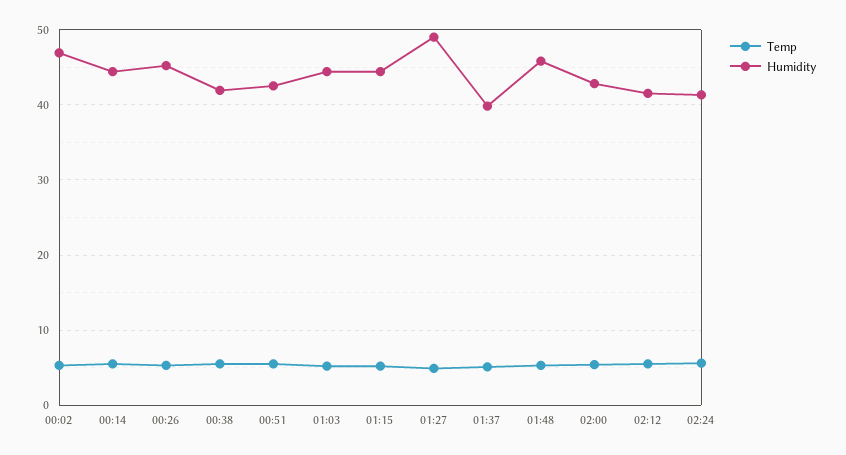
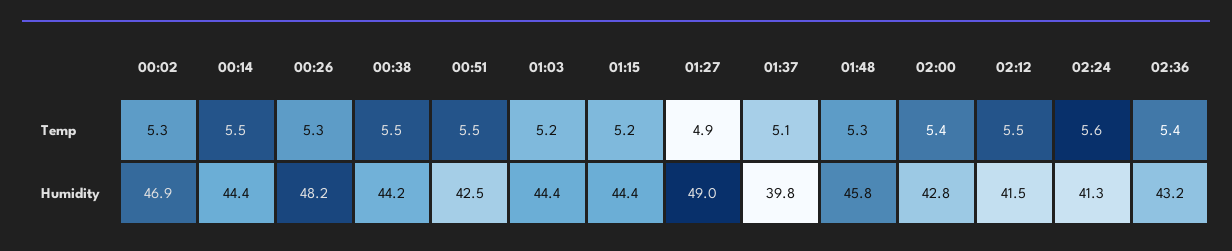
Humidity, 00:26: 45 -> 48.2
Humidity, 00:38: 42 -> 44.2
Temp, 02:36: none -> 5.4
Humidity, 02:36: none -> 43.2

